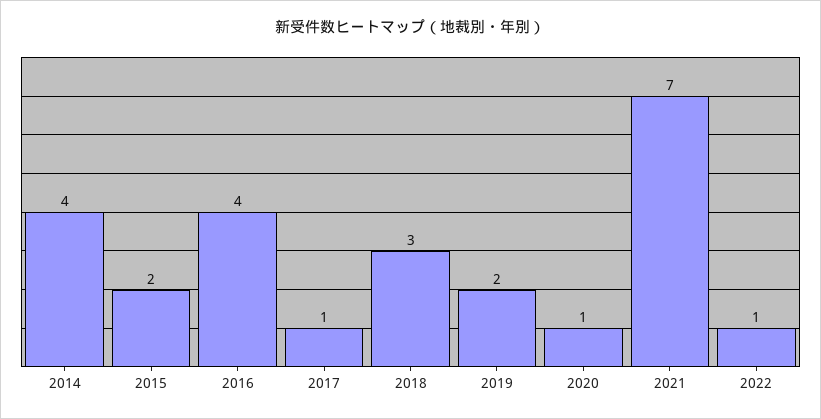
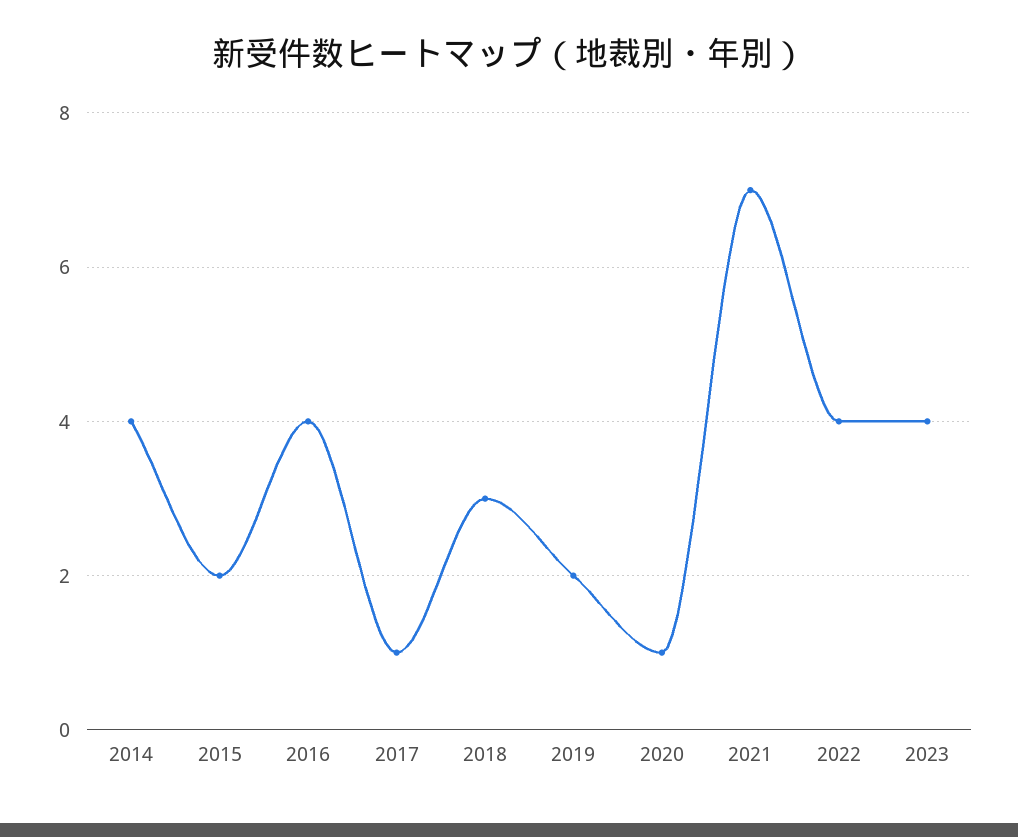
2022: 1 -> 4
2023: none -> 4

